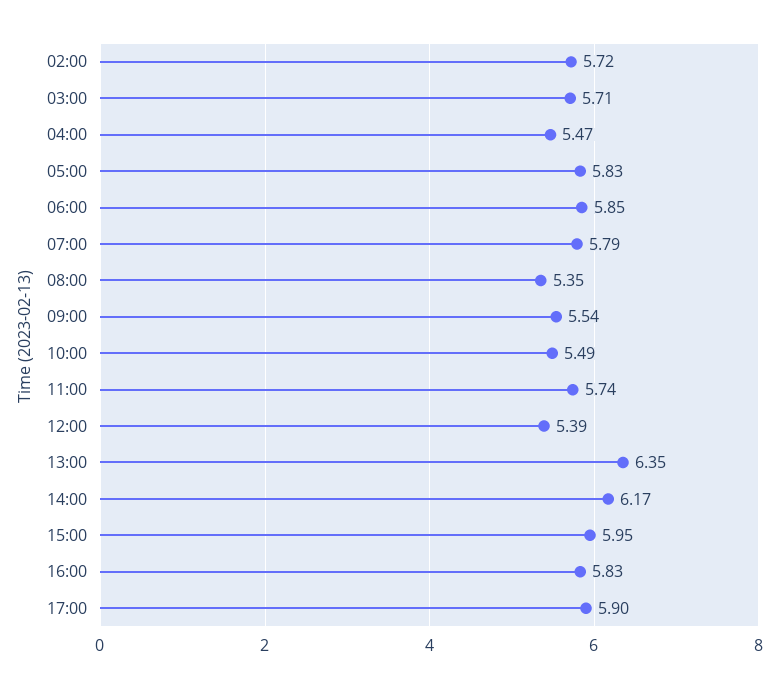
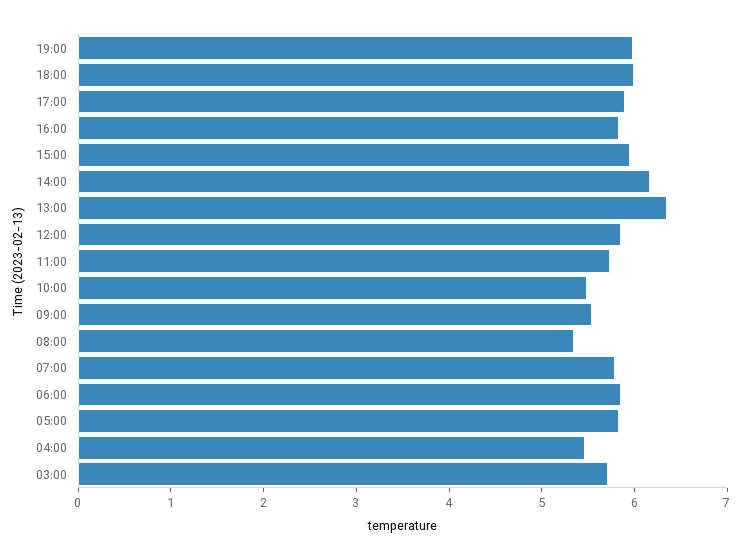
02:00: 5.72 -> none
12:00: 5.39 -> 5.8
19:00: none -> 6
18:00: none -> 6

